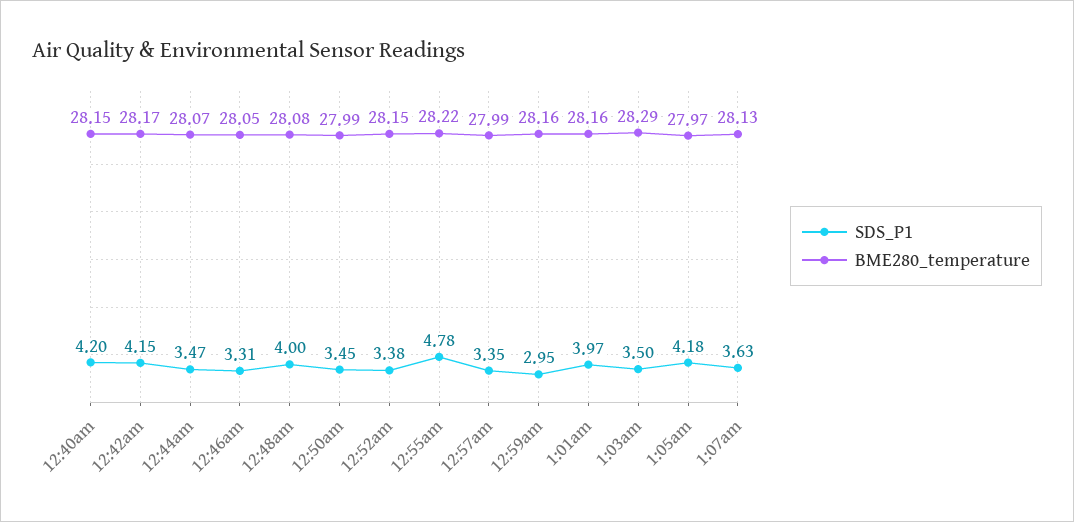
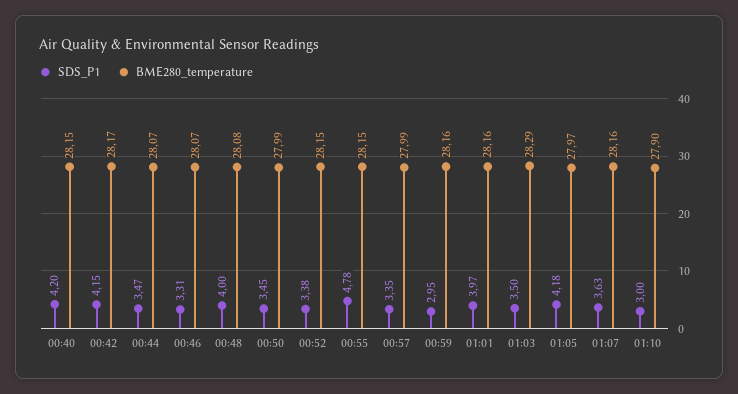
BME280_temperature, 12:46am: 28.05 -> 28.07
BME280_temperature, 12:55am: 28.22 -> 28.15
BME280_temperature, 1:07am: 28.13 -> 28.16
SDS_P1, 01:10: none -> 3
BME280_temperature, 01:10: none -> 27.9

